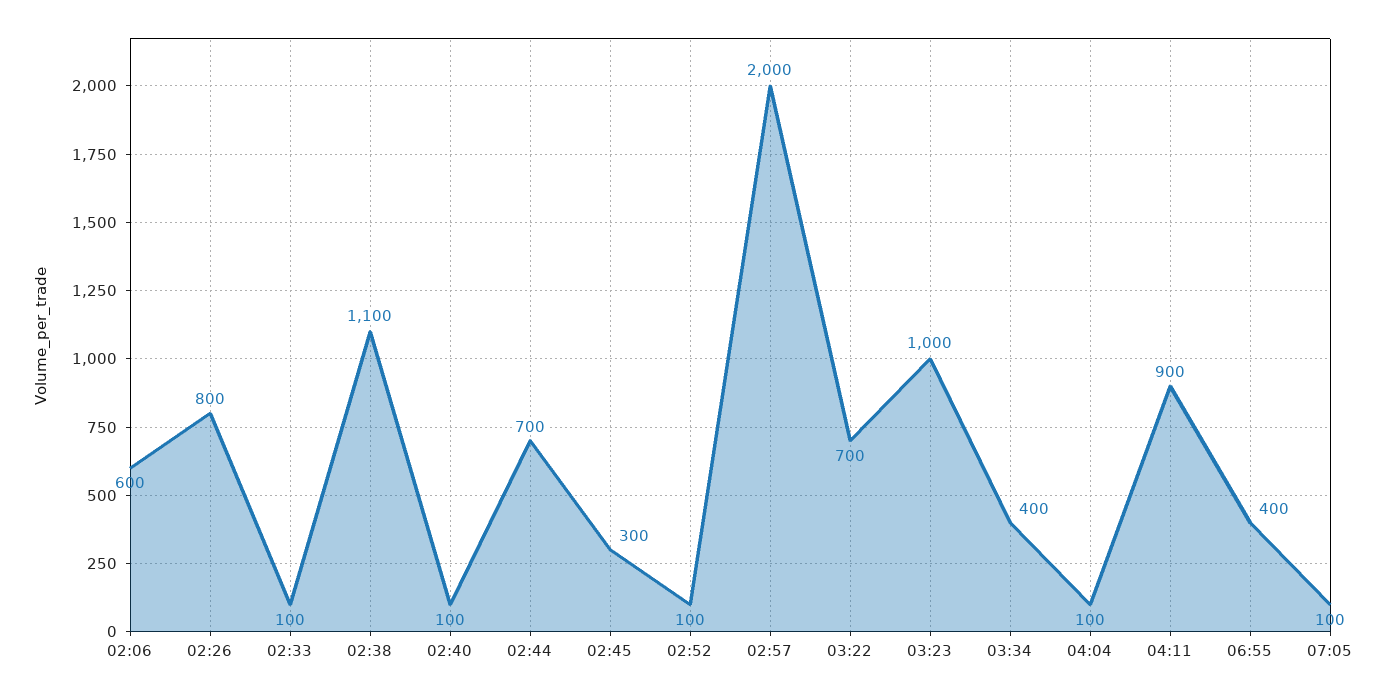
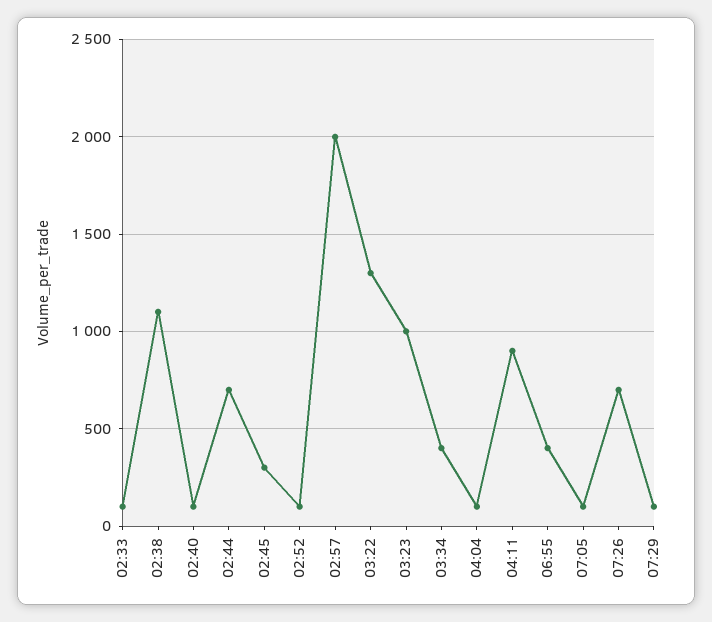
02:06: 600 -> none
02:26: 800 -> none
03:22: 700 -> 1300
07:26: none -> 700
07:29: none -> 100

